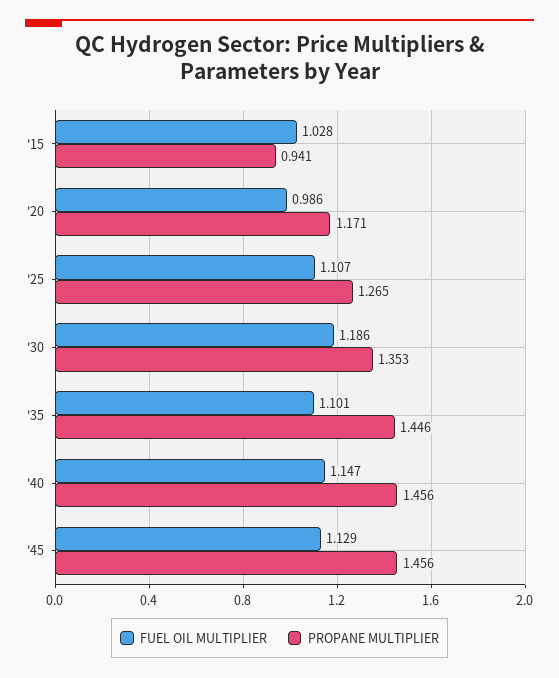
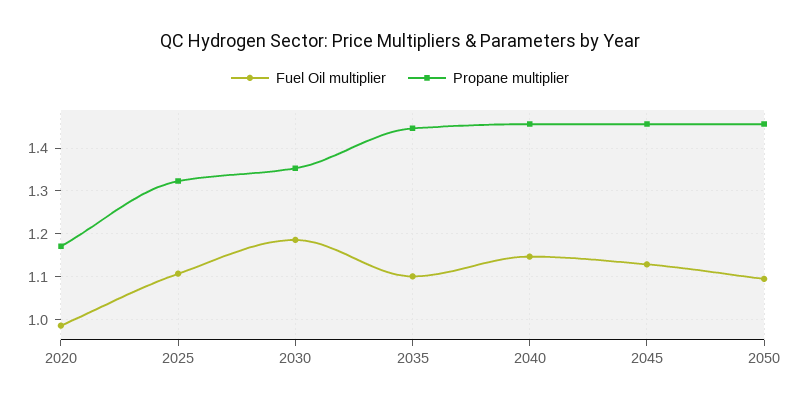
FUEL OIL MULTIPLIER, '15: 1.028 -> none
PROPANE MULTIPLIER, '15: 0.941 -> none
PROPANE MULTIPLIER, '25: 1.265 -> 1.32
FUEL OIL MULTIPLIER, 2050: none -> 1.1
PROPANE MULTIPLIER, 2050: none -> 1.46

